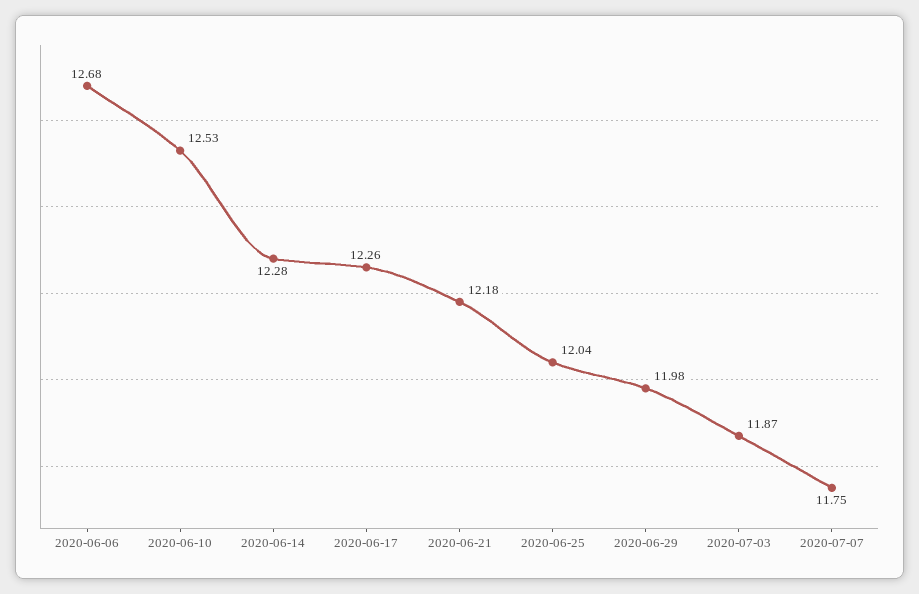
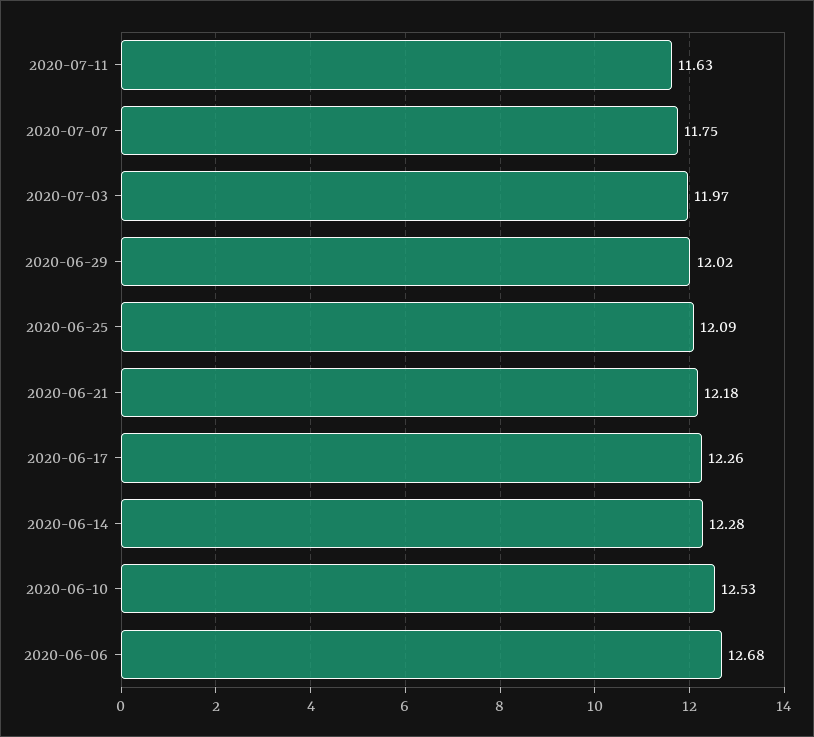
2020-06-25: 12.04 -> 12.09
2020-06-29: 11.98 -> 12.02
2020-07-03: 11.87 -> 11.97
2020-07-11: none -> 11.63

